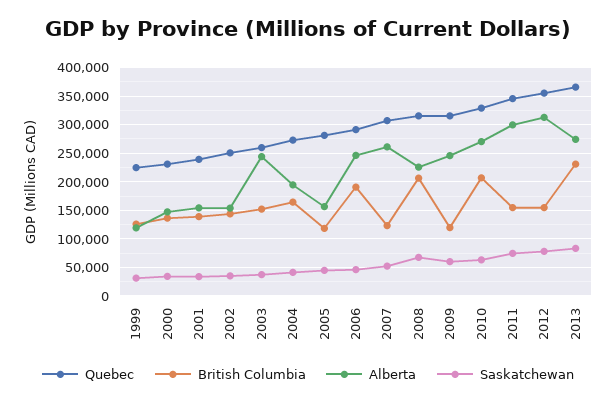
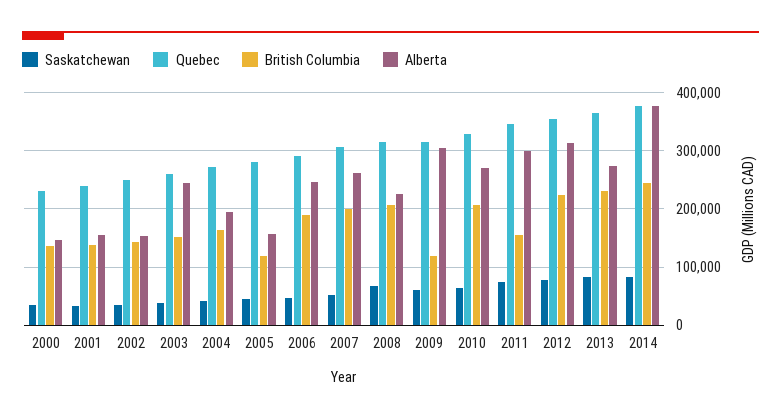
Quebec, 1999: 225000 -> none
British Columbia, 1999: 125000 -> none
Alberta, 1999: 125000 -> none
Saskatchewan, 1999: 25000 -> none
British Columbia, 2007: 125000 -> 200000
Alberta, 2009: 250000 -> 300000
British Columbia, 2012: 150000 -> 220000
Saskatchewan, 2014: none -> 80000
Quebec, 2014: none -> 380000
British Columbia, 2014: none -> 240000
Alberta, 2014: none -> 380000

